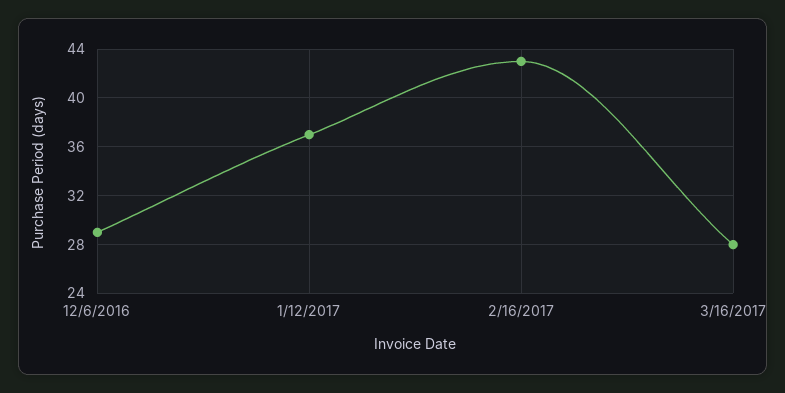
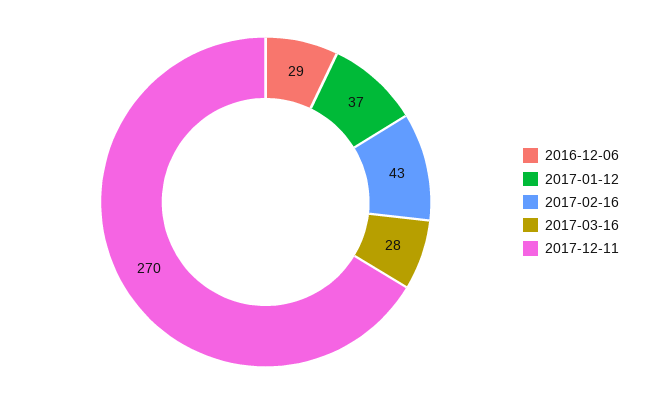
2017-12-11: none -> 270

